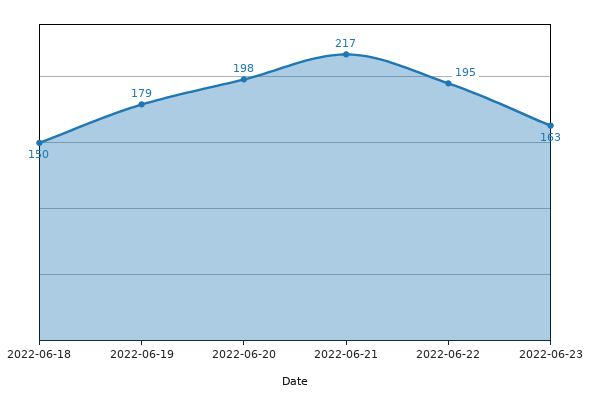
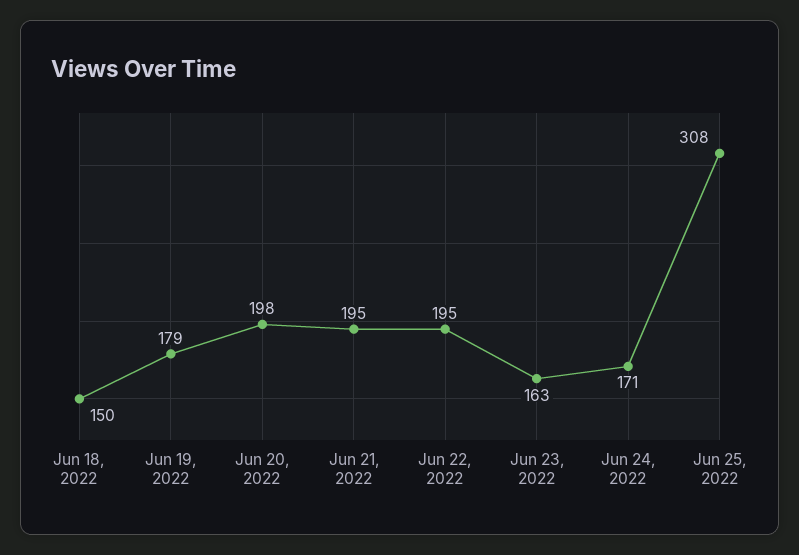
2022-06-21: 217 -> 195
Jun 24, 2022: none -> 171
Jun 25, 2022: none -> 308

